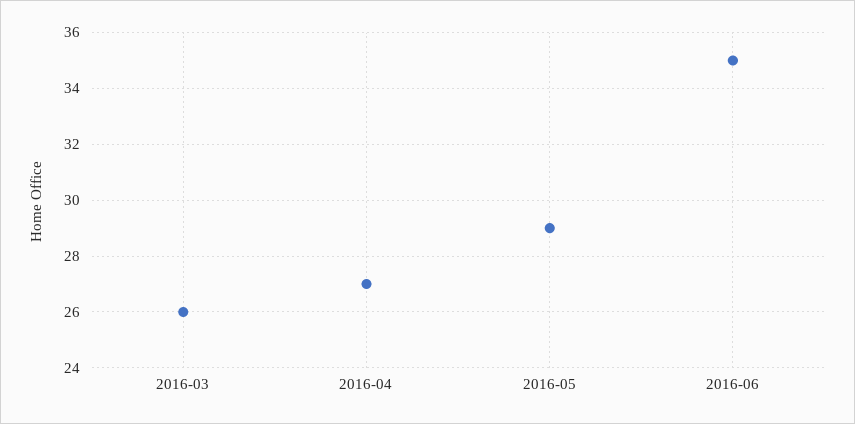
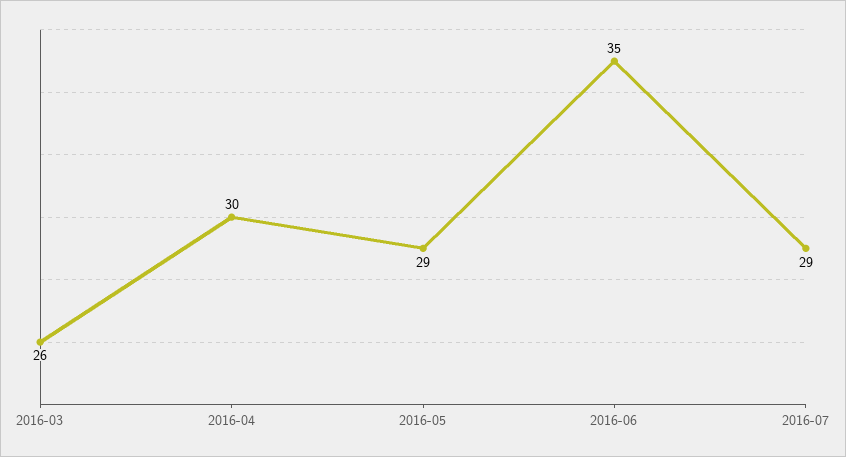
2016-04: 27 -> 30
2016-07: none -> 29

